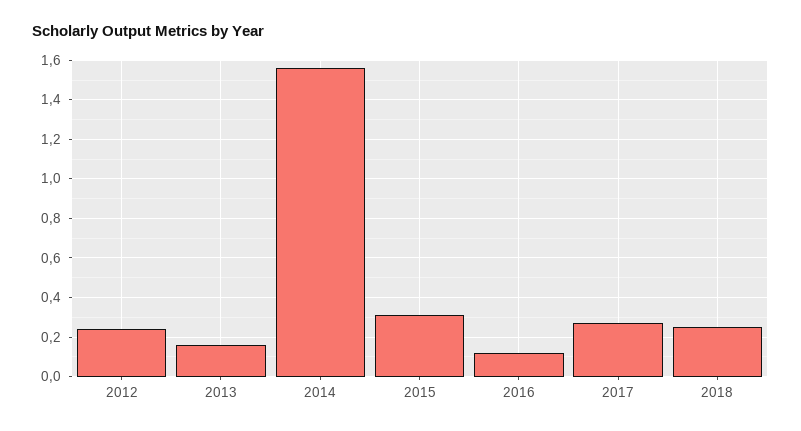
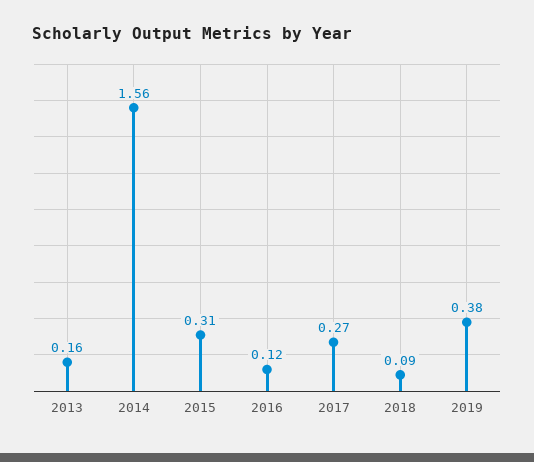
2012: 0.25 -> none
2018: 0.25 -> 0.09
2019: none -> 0.38

